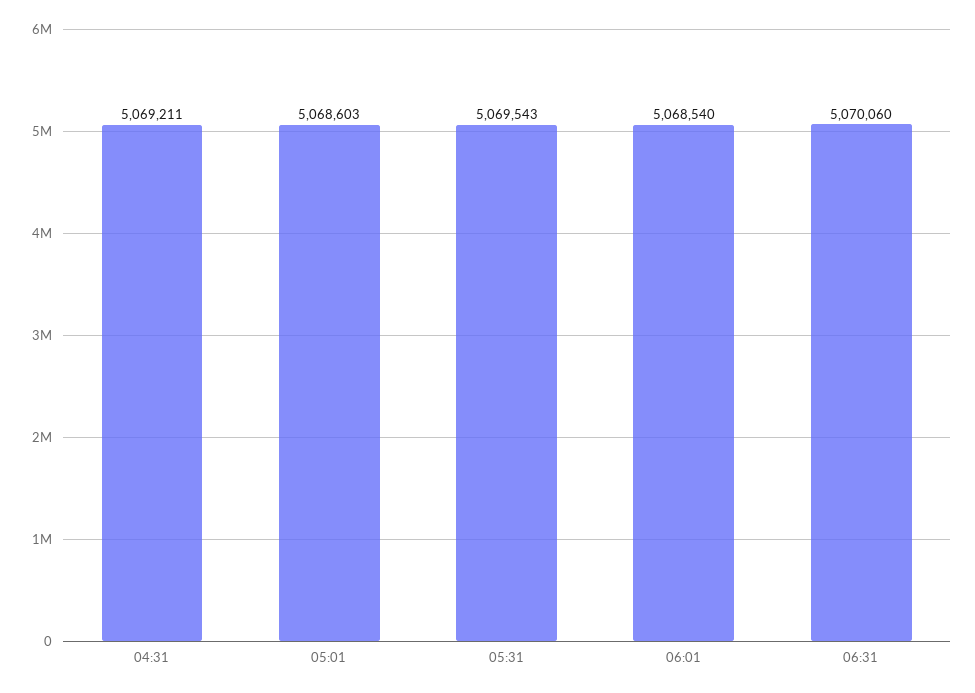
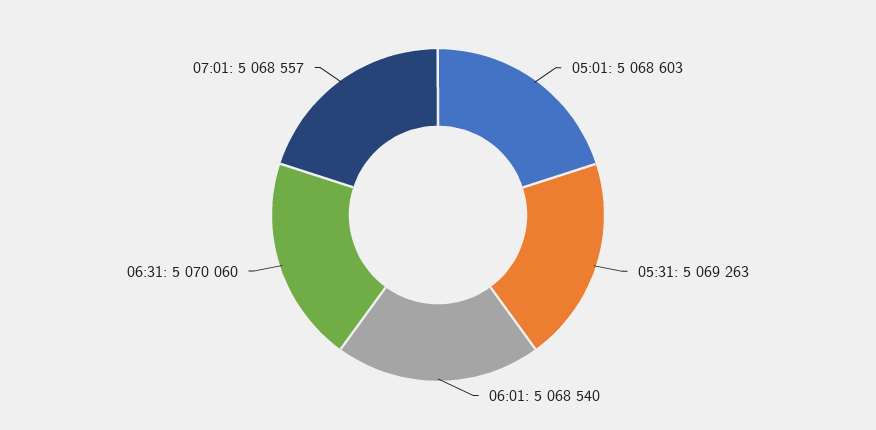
04:31: 5069211 -> none
05:31: 5069543 -> 5069263
07:01: none -> 5068557

